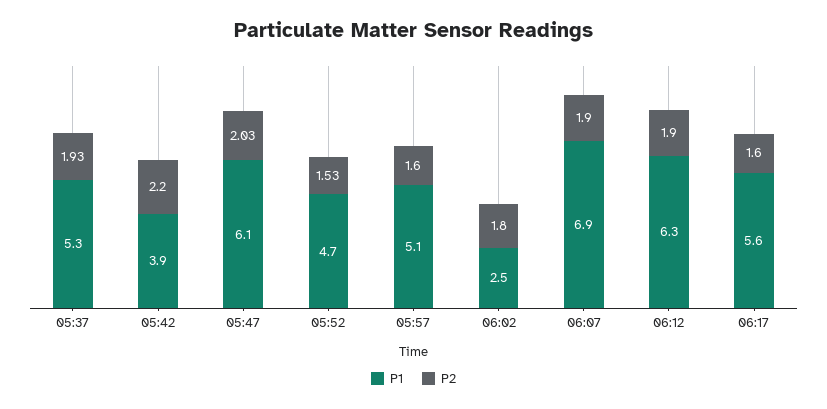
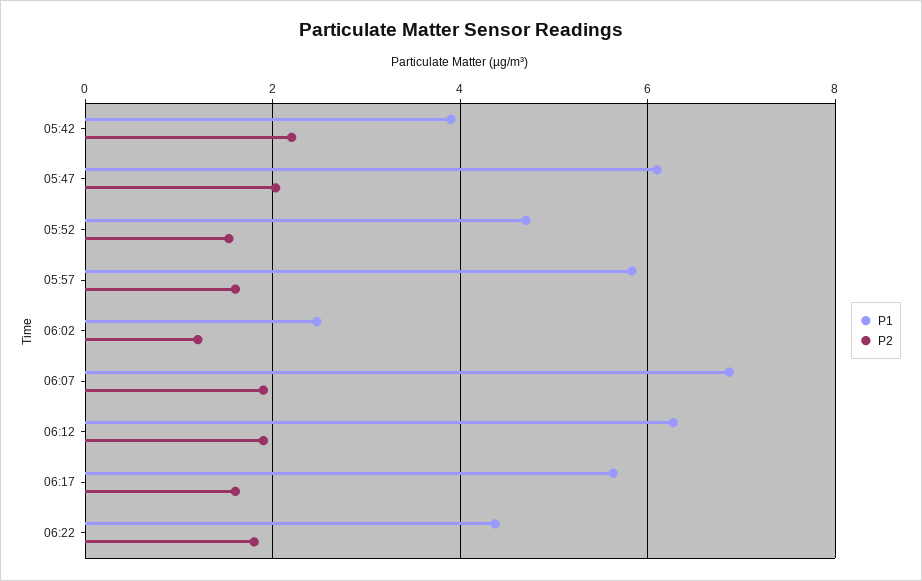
P1, 05:37: 5.3 -> none
P2, 05:37: 1.93 -> none
P1, 05:57: 5.1 -> 5.8
P2, 06:02: 1.8 -> 1.2
P1, 06:22: none -> 4.4
P2, 06:22: none -> 1.8

